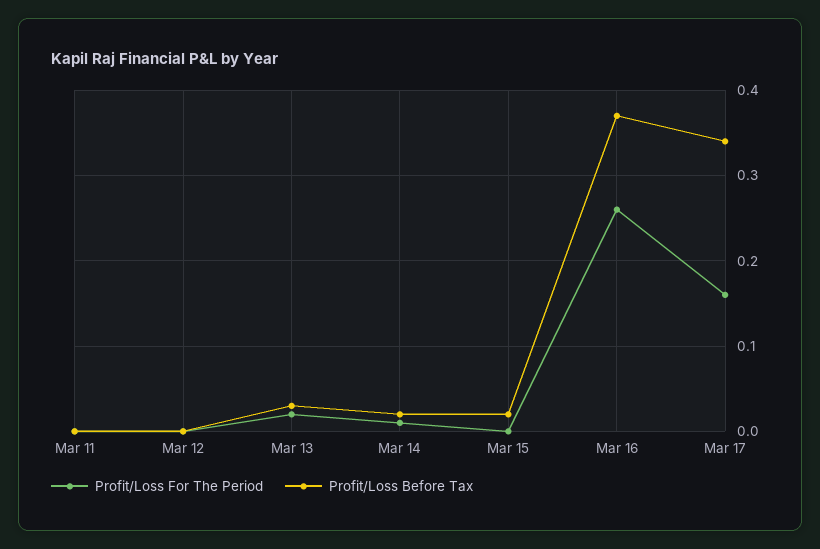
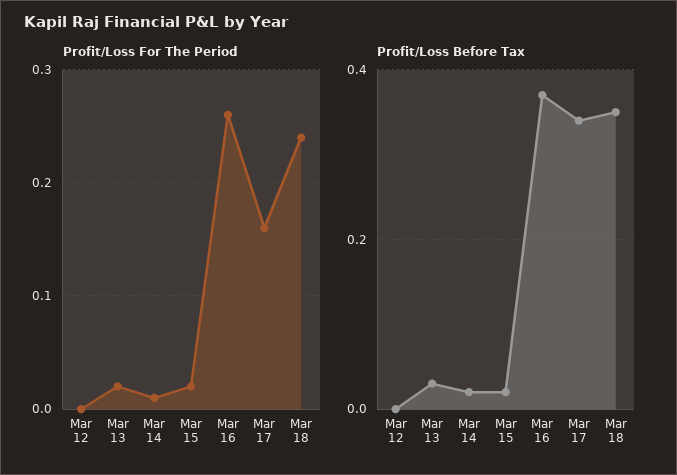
Profit/Loss For The Period, Mar 11: 0 -> none
Profit/Loss Before Tax, Mar 11: 0 -> none
Profit/Loss For The Period, Mar 15: 0 -> 0.02
Profit/Loss For The Period, Mar 18: none -> 0.24
Profit/Loss Before Tax, Mar 18: none -> 0.35

